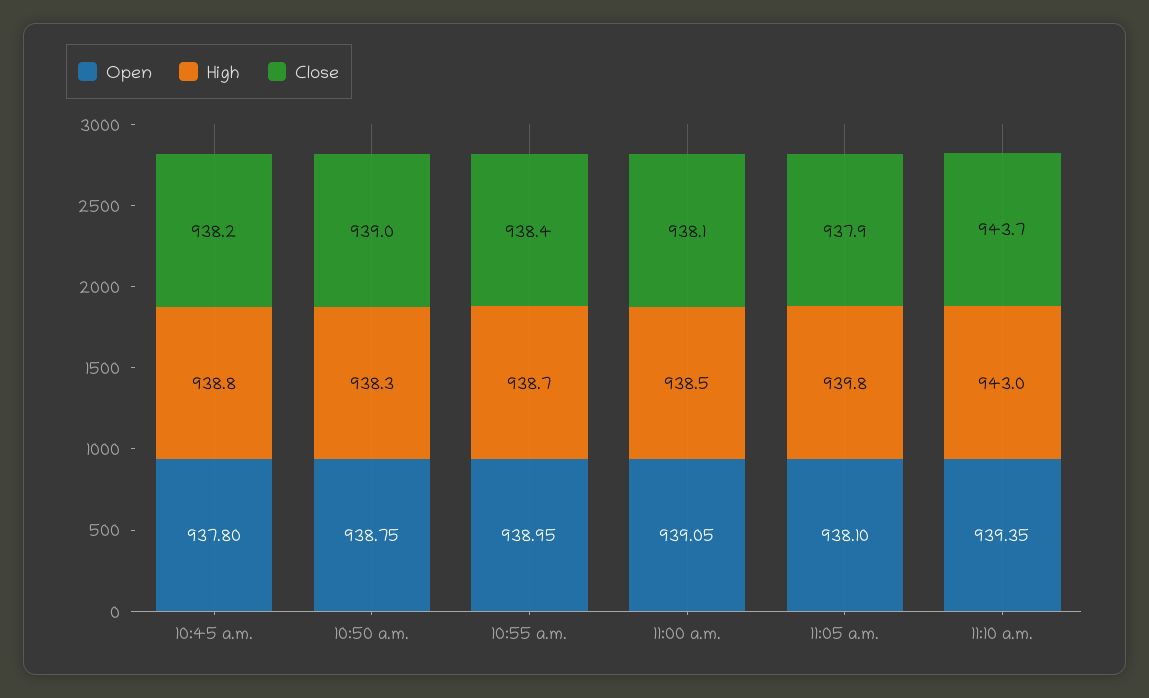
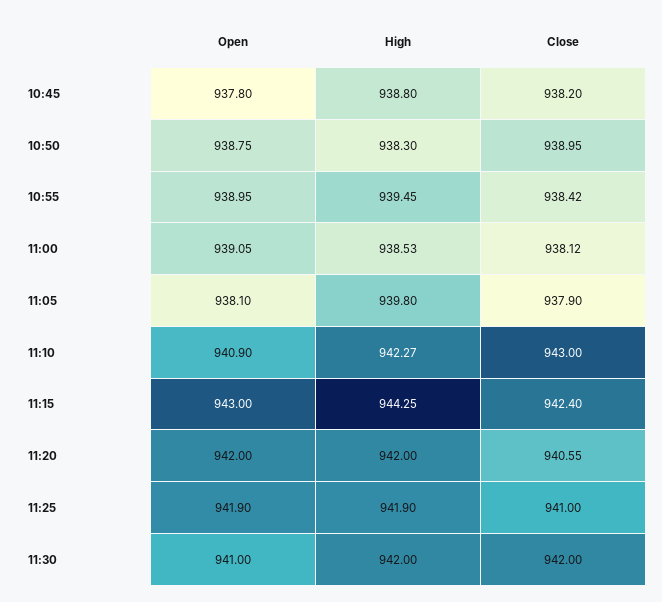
High, 10:55 a.m.: 938.7 -> 939.45
Open, 11:10 a.m.: 939.35 -> 940.9
High, 11:10 a.m.: 943 -> 942.27
Close, 11:10 a.m.: 943.7 -> 943
Open, 11:15: none -> 943
High, 11:15: none -> 944.25
Close, 11:15: none -> 942.4
Open, 11:20: none -> 942
High, 11:20: none -> 942
Close, 11:20: none -> 940.55
Open, 11:25: none -> 941.9
High, 11:25: none -> 941.9
Close, 11:25: none -> 941
Open, 11:30: none -> 941
High, 11:30: none -> 942
Close, 11:30: none -> 942

